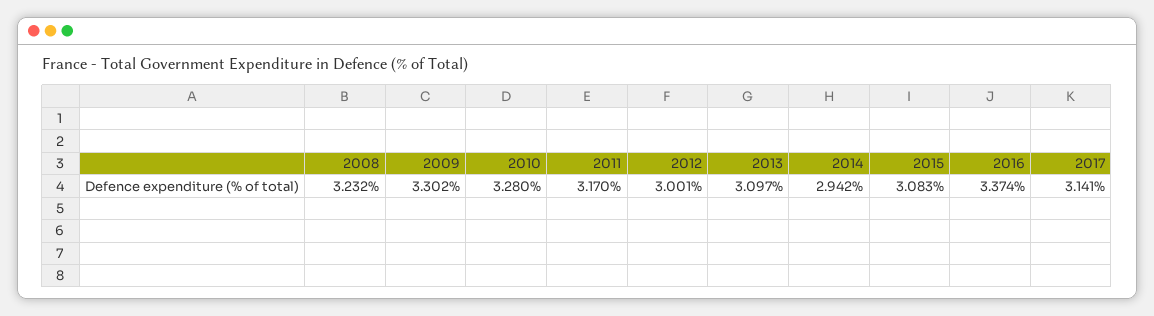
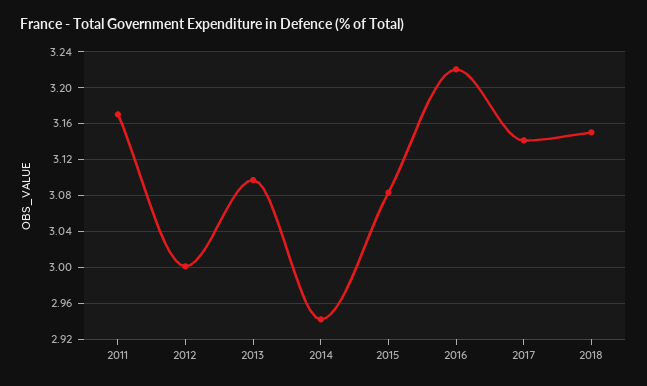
2008: 3.232 -> none
2009: 3.302 -> none
2010: 3.28 -> none
2016: 3.374 -> 3.22
2018: none -> 3.15

